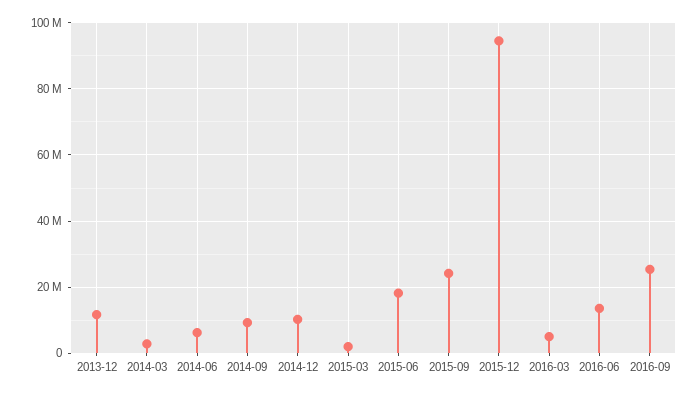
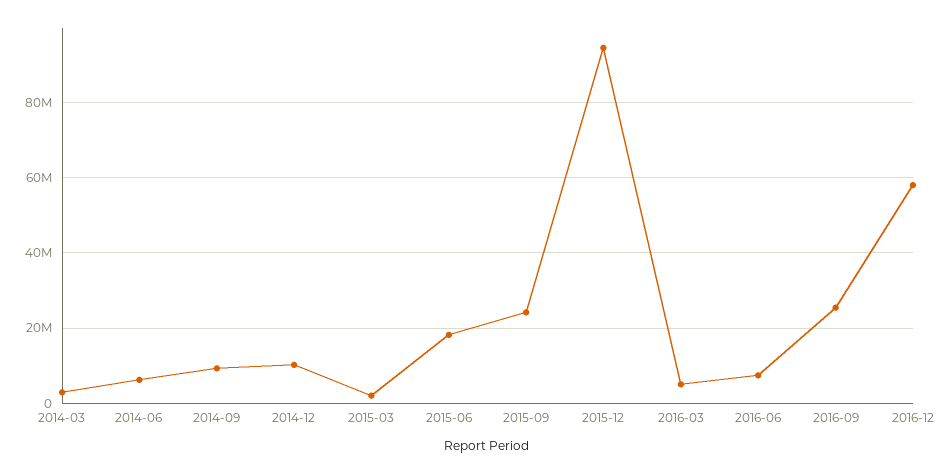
2013-12: 12000000 -> none
2016-06: 14000000 -> 8000000
2016-12: none -> 58000000

